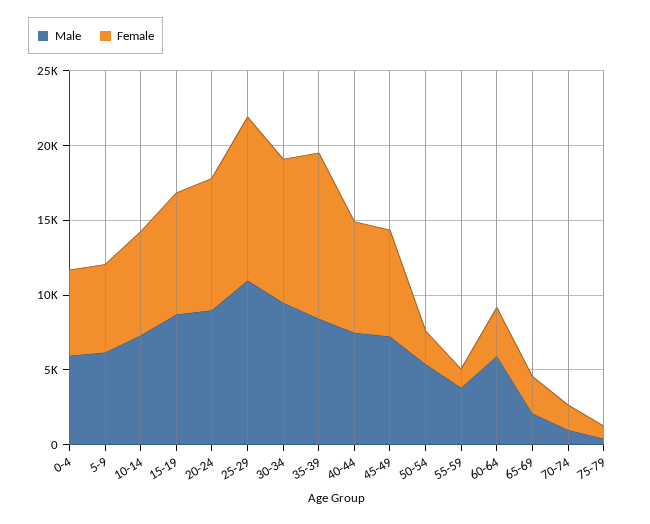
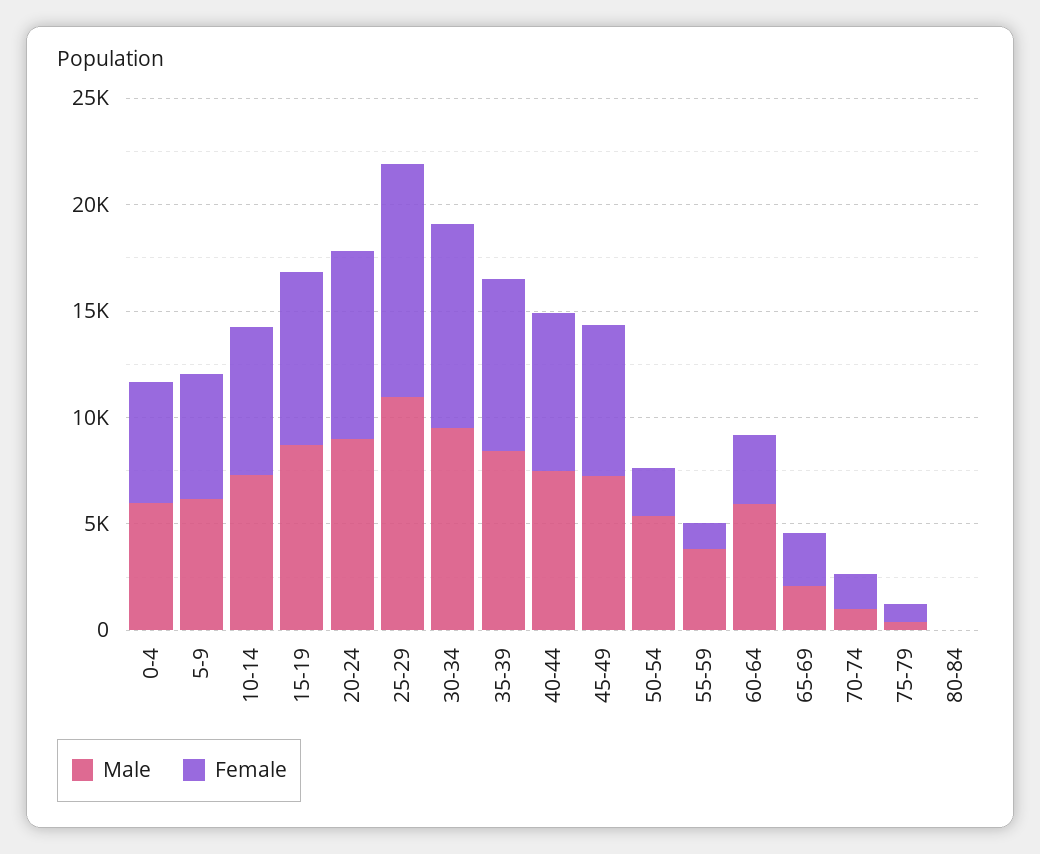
Female, 35-39: 11000 -> 8000
Male, 80-84: none -> 0
Female, 80-84: none -> 0

